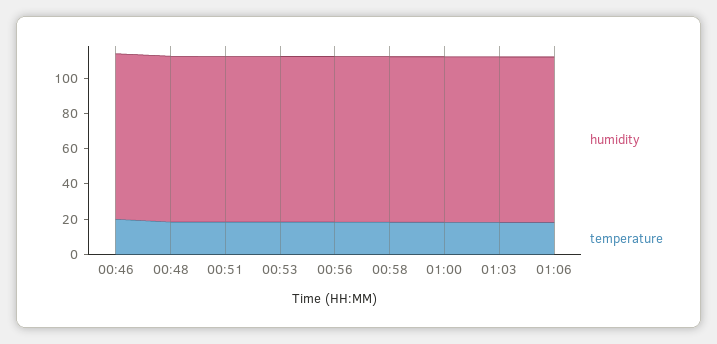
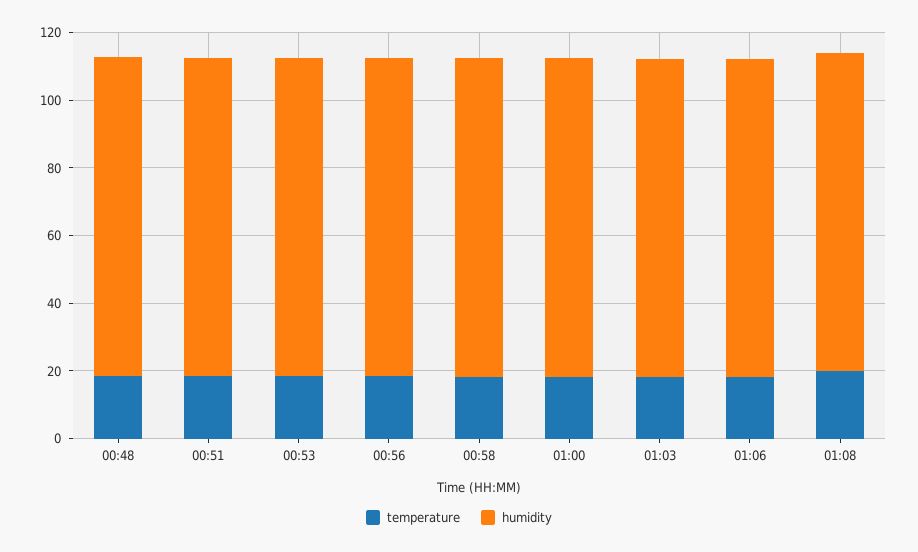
humidity, 00:46: 95 -> none
temperature, 00:46: 20 -> none
temperature, 01:08: none -> 20
humidity, 01:08: none -> 95

